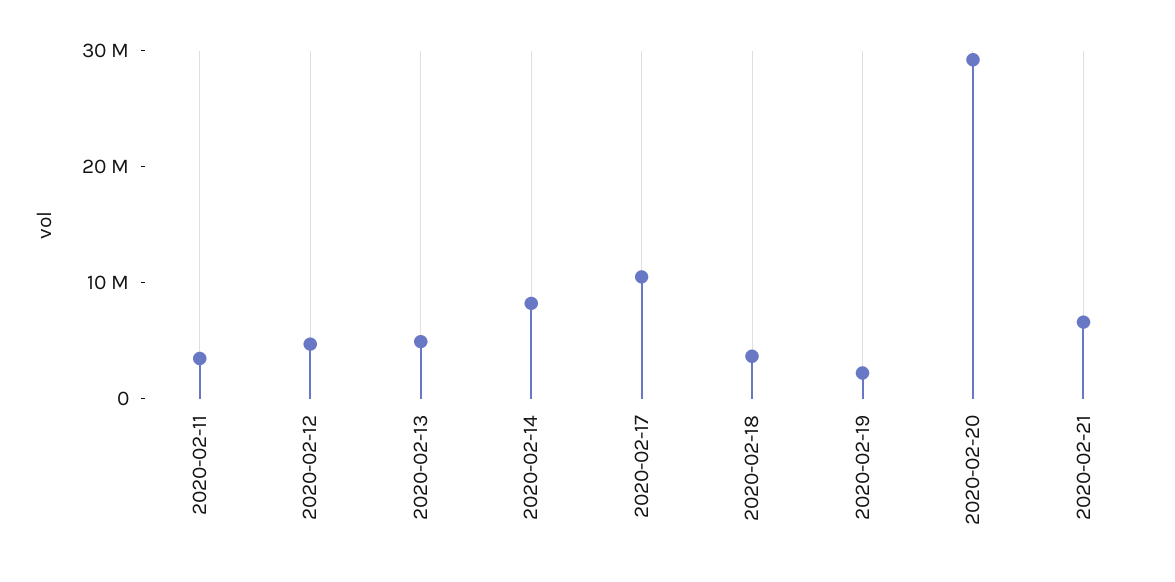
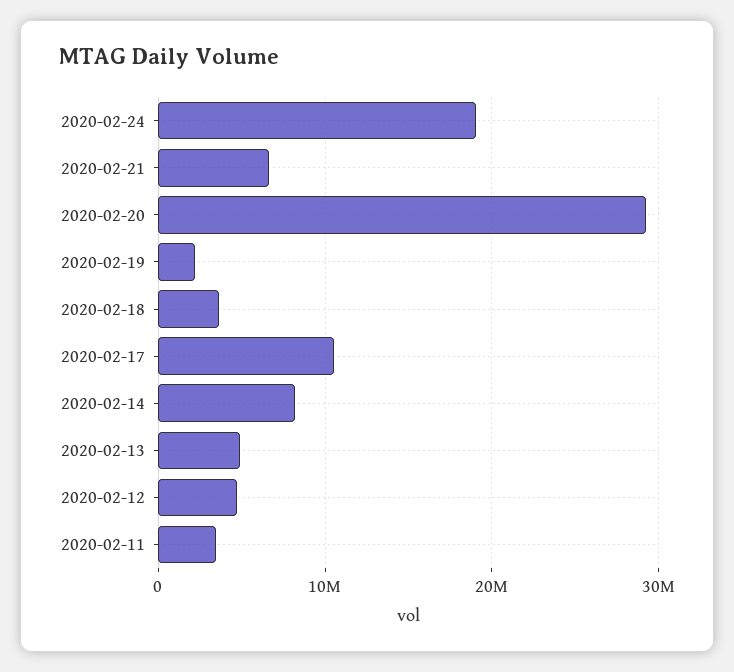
2020-02-24: none -> 19000000

